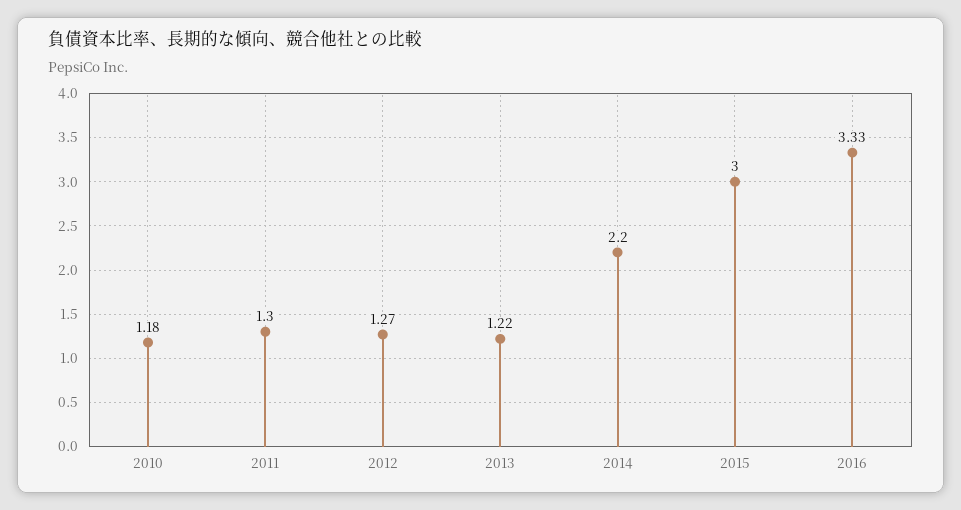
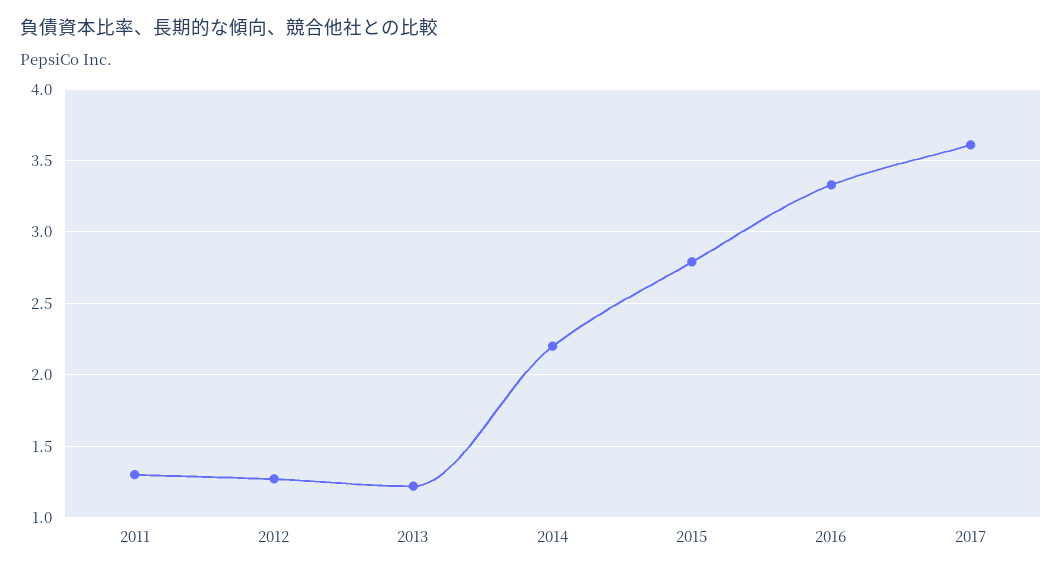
2010: 1.18 -> none
2015: 3 -> 2.8
2017: none -> 3.6

